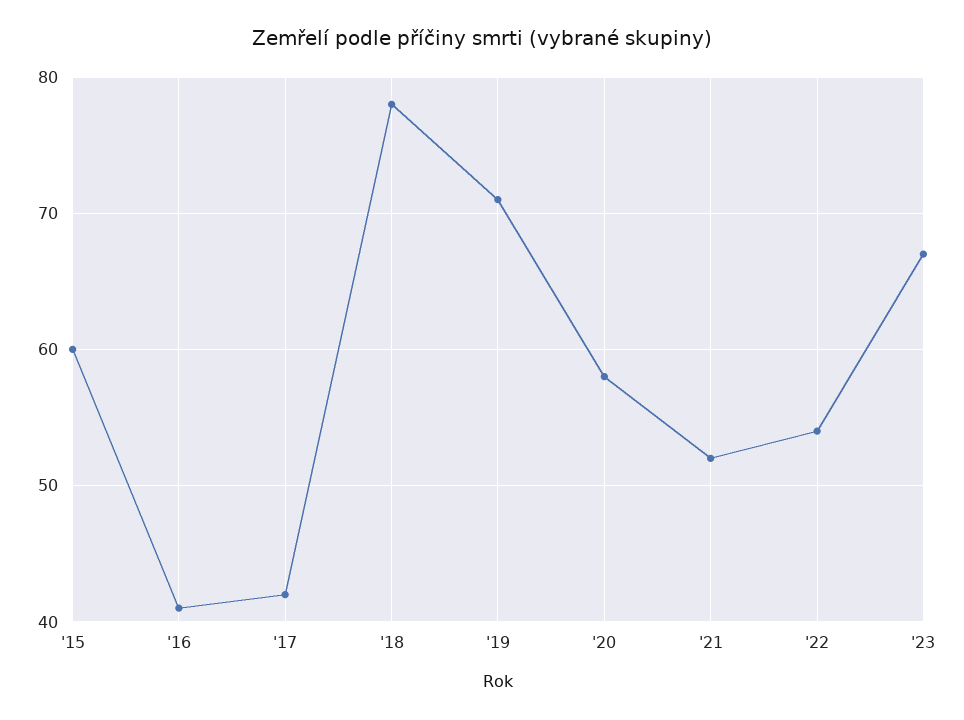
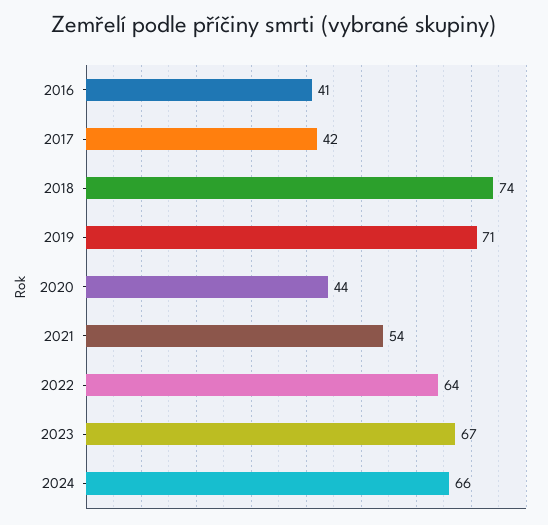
'15: 60 -> none
'18: 78 -> 74
'20: 58 -> 44
'21: 52 -> 54
'22: 54 -> 64
2024: none -> 66

